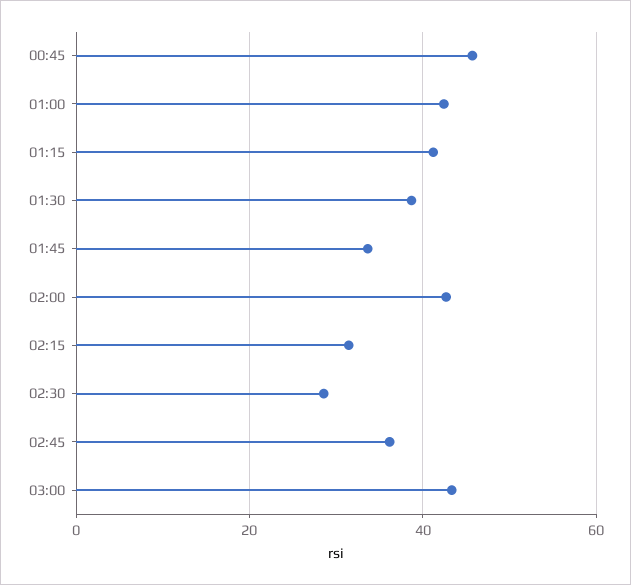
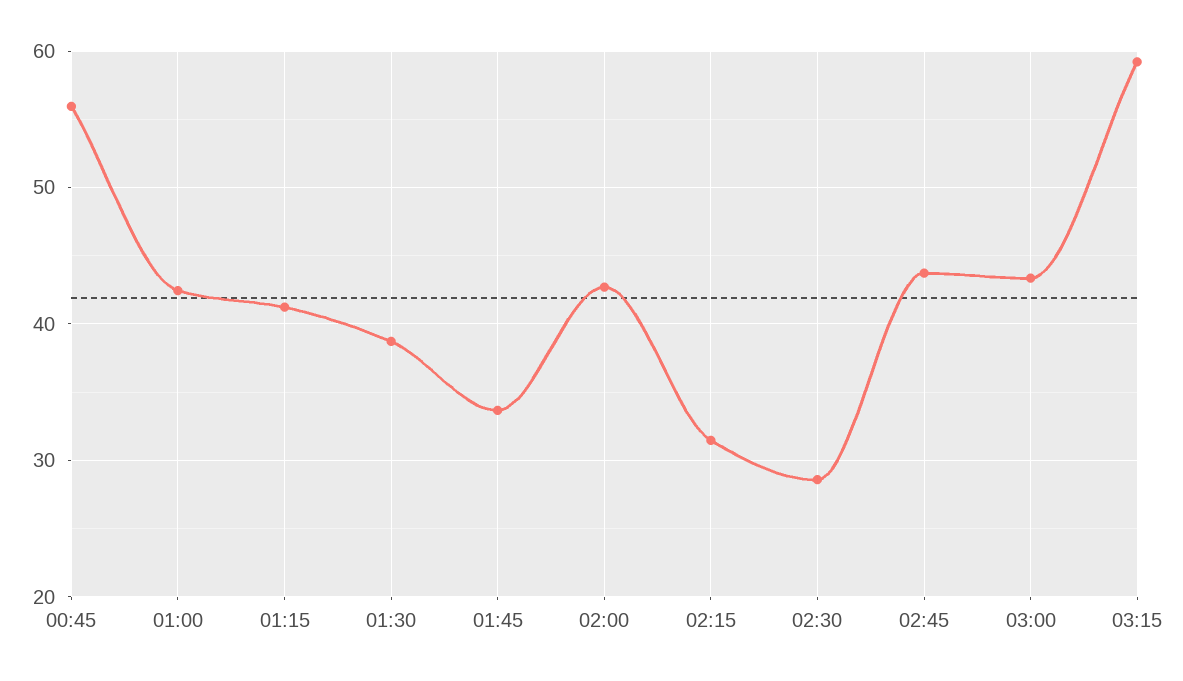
00:45: 46 -> 56
02:45: 36 -> 44
03:15: none -> 59

